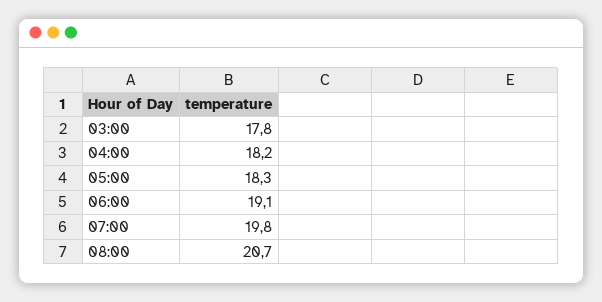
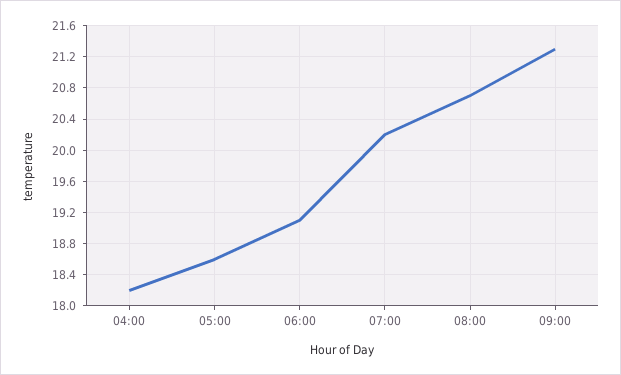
03:00: 17.8 -> none
05:00: 18.3 -> 18.6
07:00: 19.8 -> 20.2
09:00: none -> 21.3

